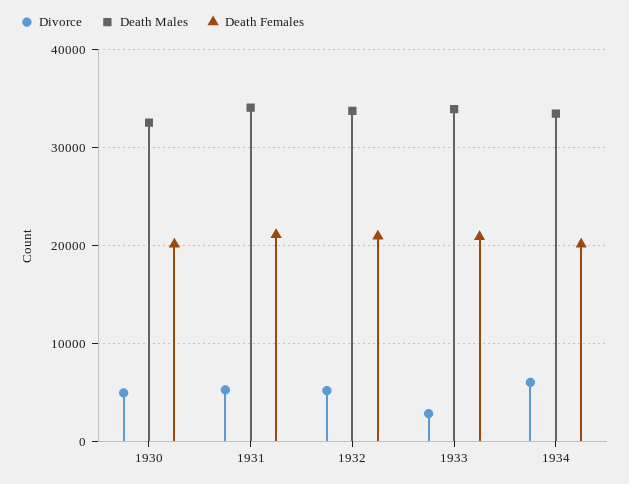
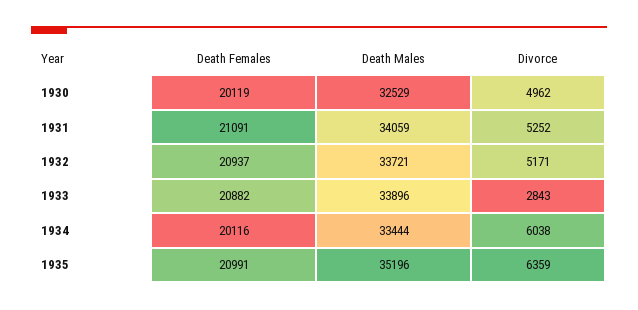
Death Females, 1935: none -> 20991
Death Males, 1935: none -> 35196
Divorce, 1935: none -> 6359

